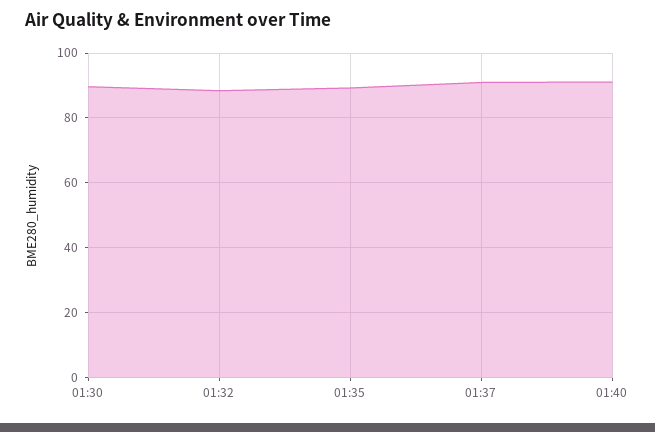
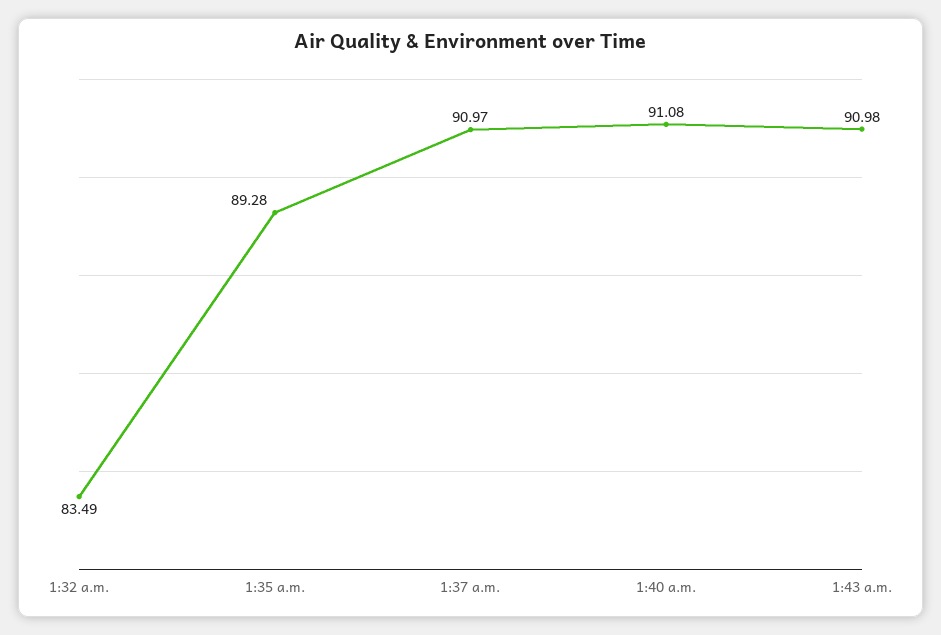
01:30: 90 -> none
01:32: 88 -> 83.49
1:43 a.m.: none -> 90.98

